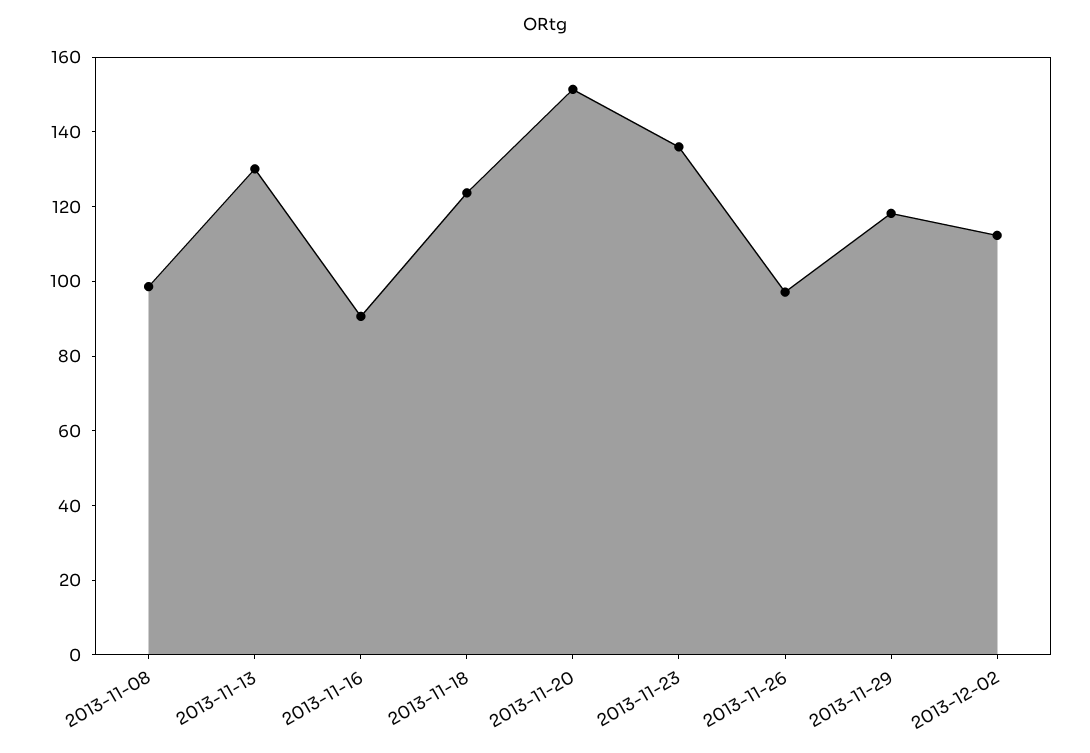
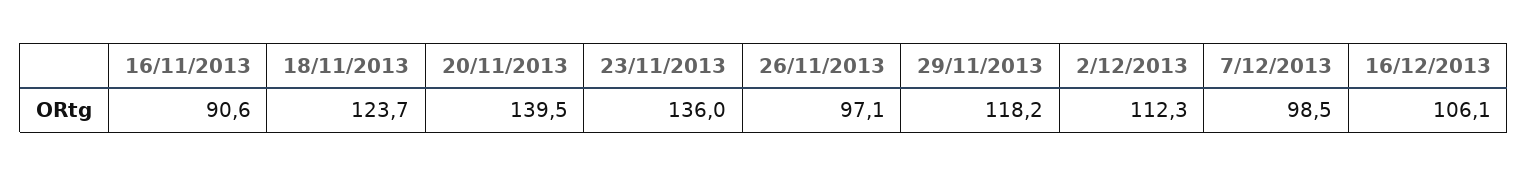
2013-11-08: 100 -> none
2013-11-13: 130 -> none
2013-11-20: 150 -> 139.5
7/12/2013: none -> 98.5
16/12/2013: none -> 106.1

